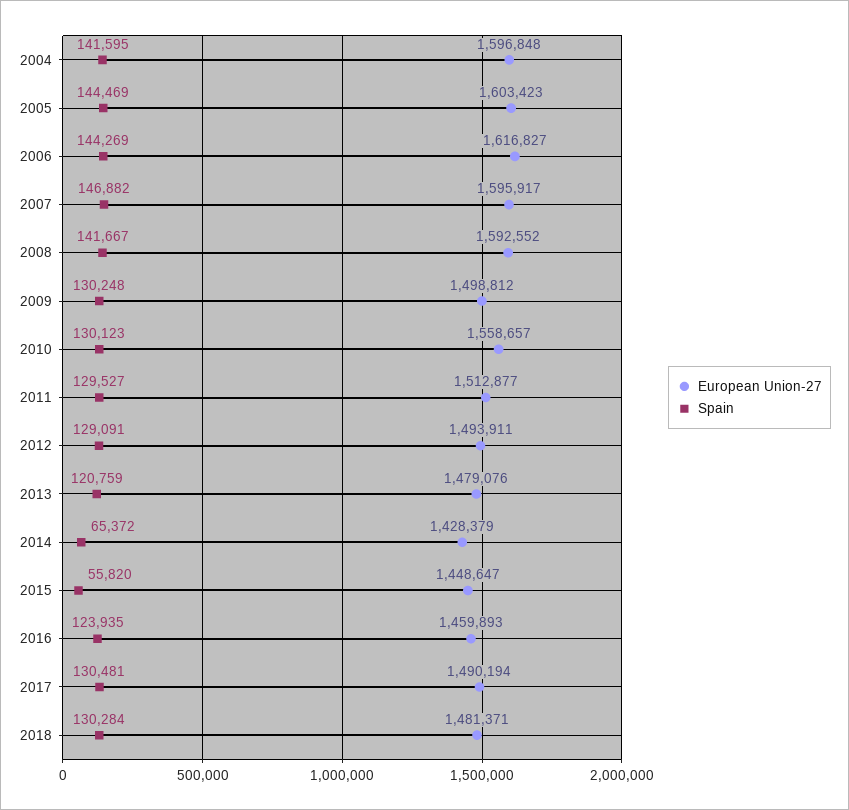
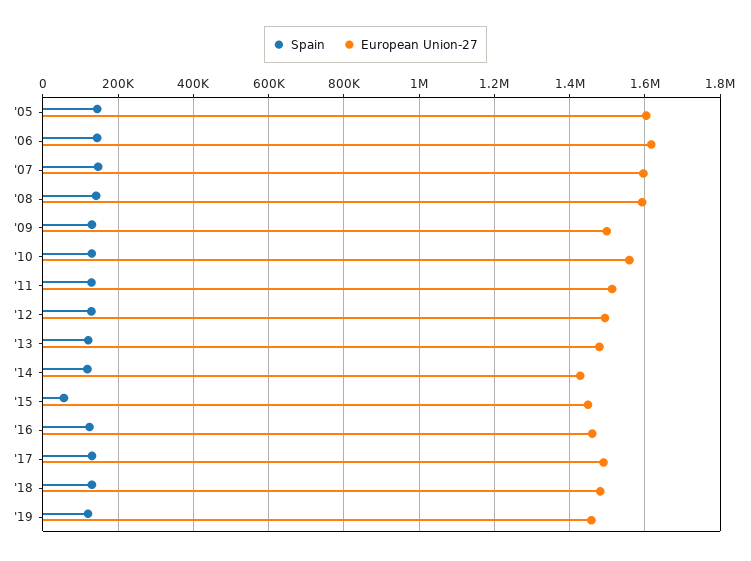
European Union-27, 2004: 1596848 -> none
Spain, 2004: 141595 -> none
Spain, 2014: 65372 -> 120000
Spain, '19: none -> 120000
European Union-27, '19: none -> 1460000

